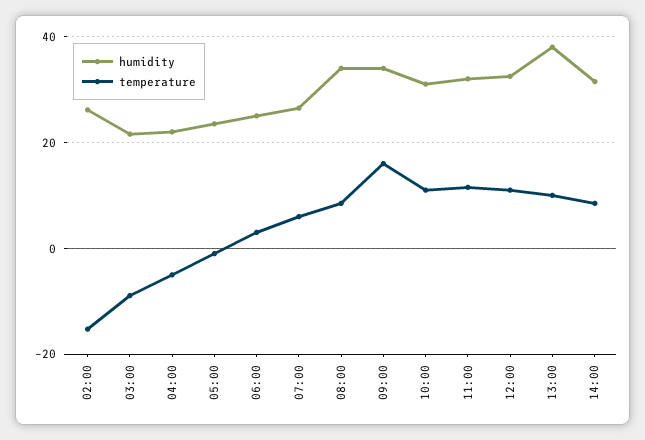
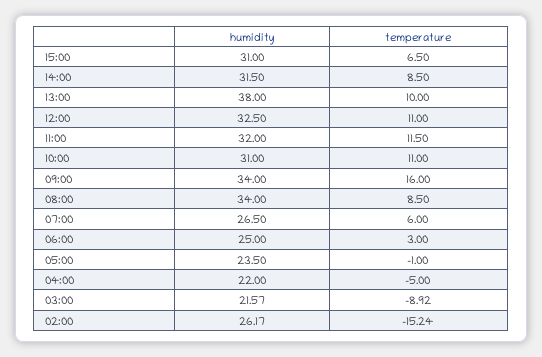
humidity, 15:00: none -> 31
temperature, 15:00: none -> 6.5

